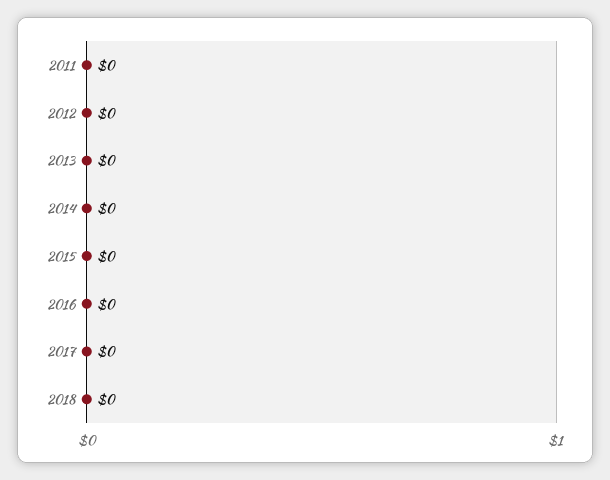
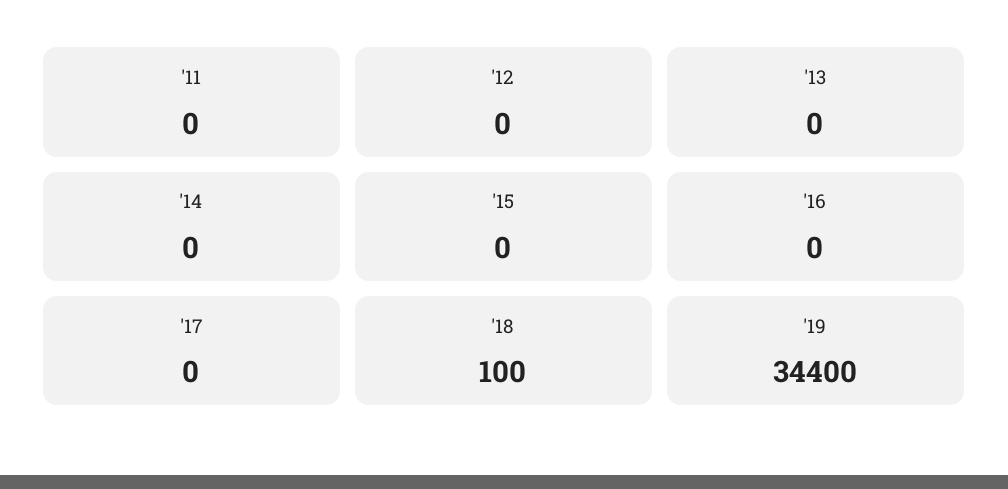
2018: 0 -> 100
'19: none -> 34400

